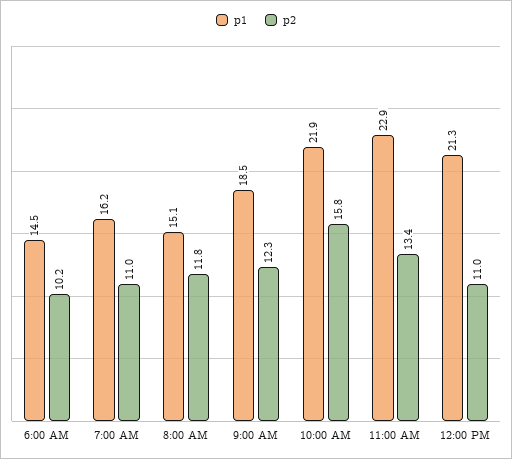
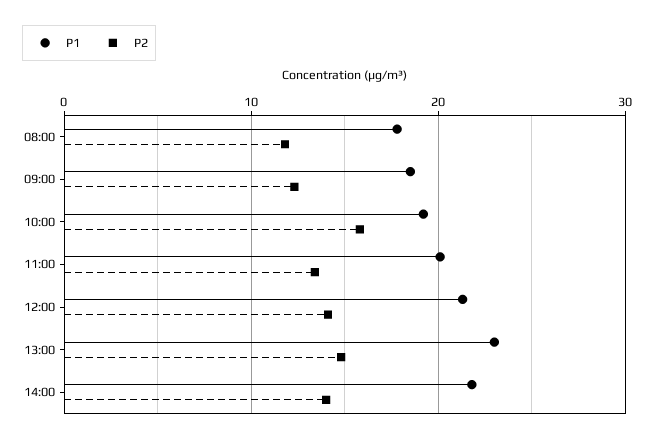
p1, 6:00 AM: 14.5 -> none
p2, 6:00 AM: 10.2 -> none
p1, 7:00 AM: 16.2 -> none
p2, 7:00 AM: 11 -> none
p1, 8:00 AM: 15.1 -> 18
p1, 10:00 AM: 21.9 -> 19
p1, 11:00 AM: 22.9 -> 20
p2, 12:00 PM: 11 -> 14
p1, 13:00: none -> 23
p2, 13:00: none -> 15
p1, 14:00: none -> 22
p2, 14:00: none -> 14

